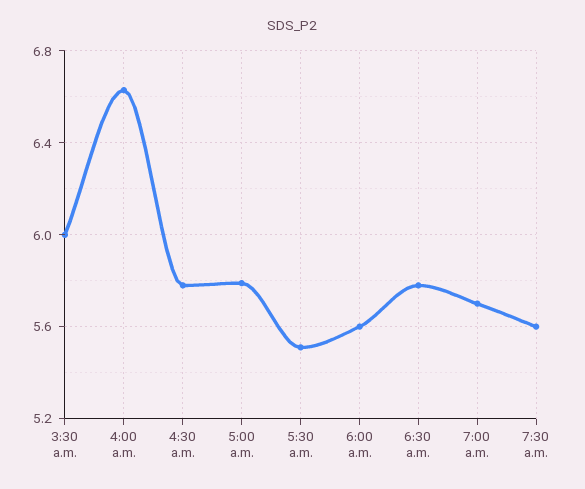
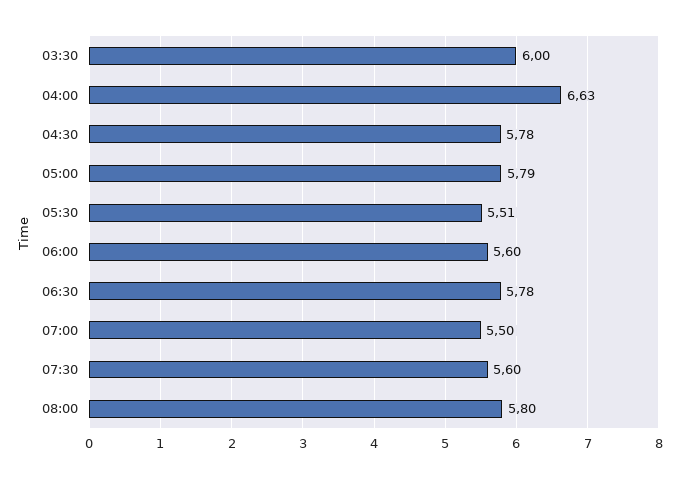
7:00 a.m.: 5.7 -> 5.5
08:00: none -> 5.8

